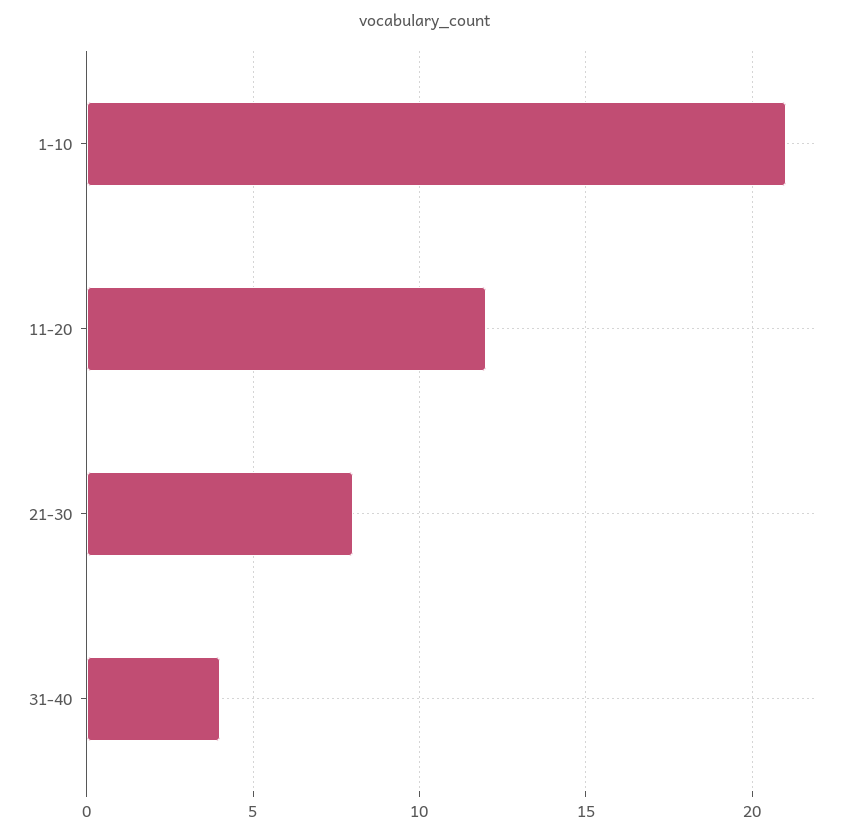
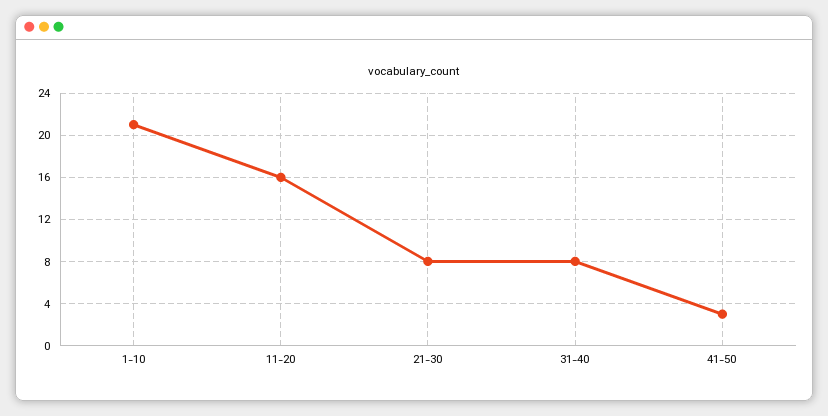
11-20: 12 -> 16
31-40: 4 -> 8
41-50: none -> 3

